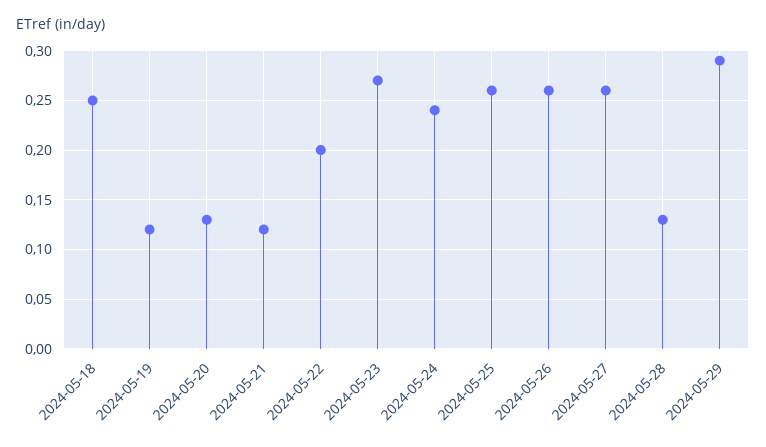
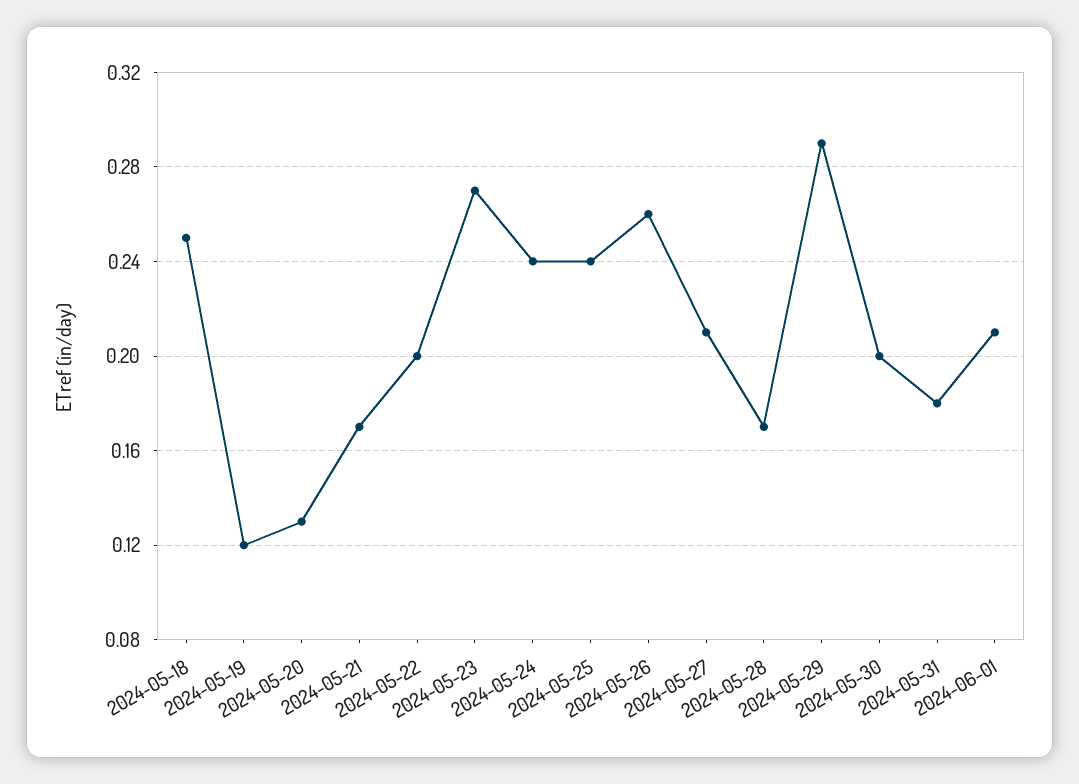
2024-05-21: 0.12 -> 0.17
2024-05-25: 0.26 -> 0.24
2024-05-27: 0.26 -> 0.21
2024-05-28: 0.13 -> 0.17
2024-05-30: none -> 0.2
2024-05-31: none -> 0.18
2024-06-01: none -> 0.21

